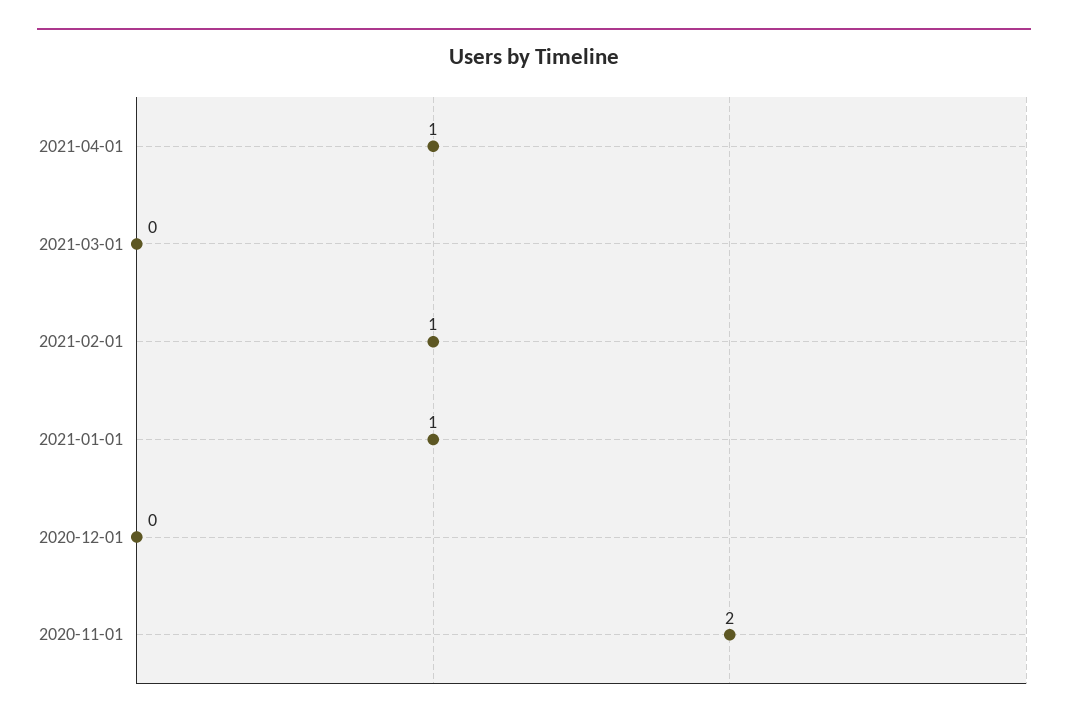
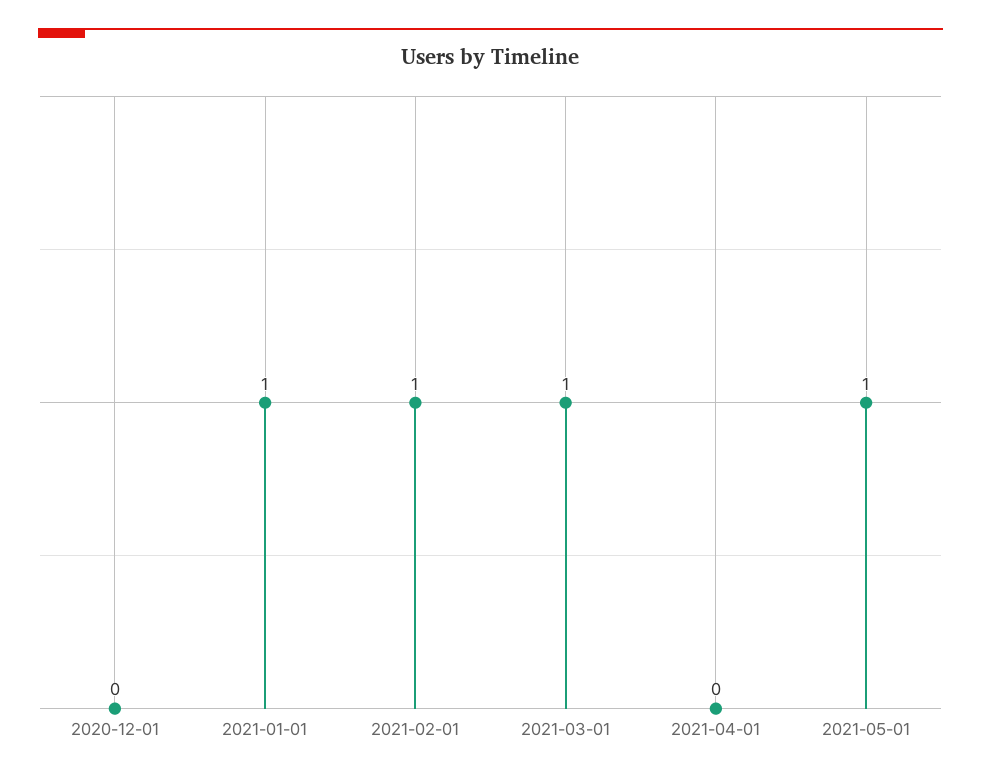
2021-04-01: 1 -> 0
2021-03-01: 0 -> 1
2020-11-01: 2 -> none
2021-05-01: none -> 1

